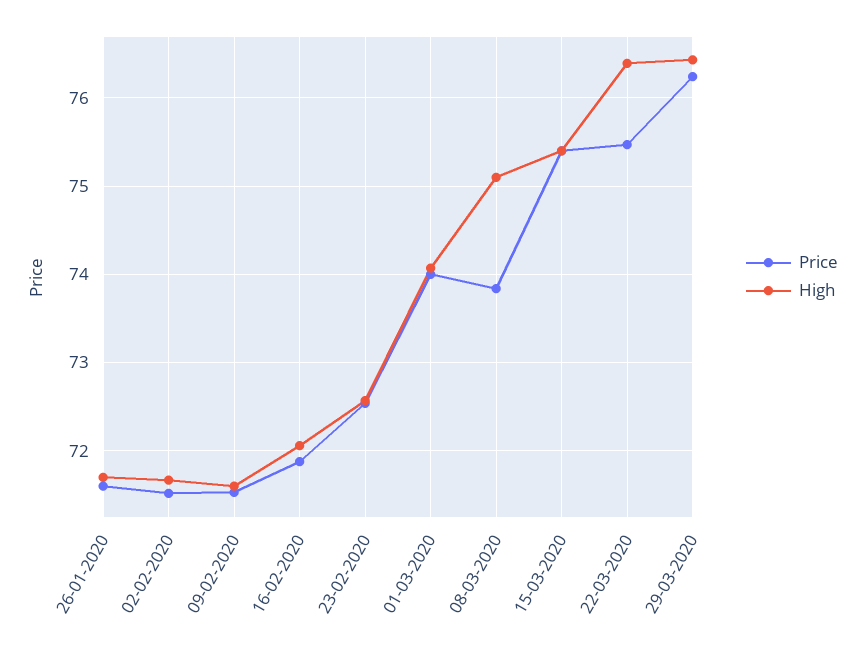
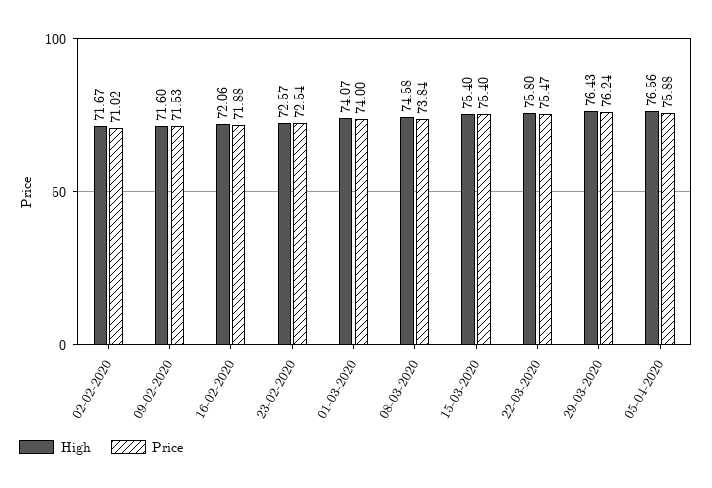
Price, 26-01-2020: 71.6 -> none
High, 26-01-2020: 71.7 -> none
Price, 02-02-2020: 71.5 -> 71.02
High, 08-03-2020: 75.1 -> 74.58
High, 22-03-2020: 76.4 -> 75.8
High, 05-04-2020: none -> 76.56
Price, 05-04-2020: none -> 75.88

